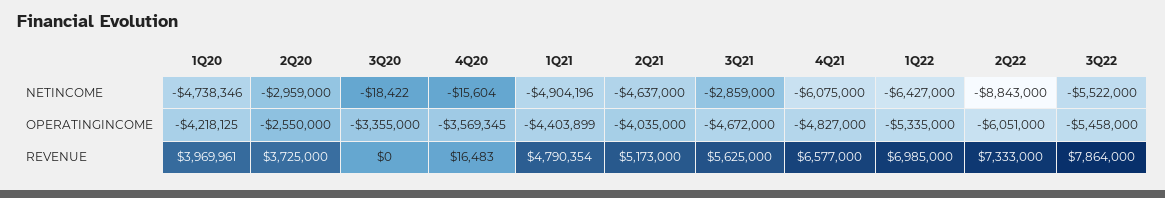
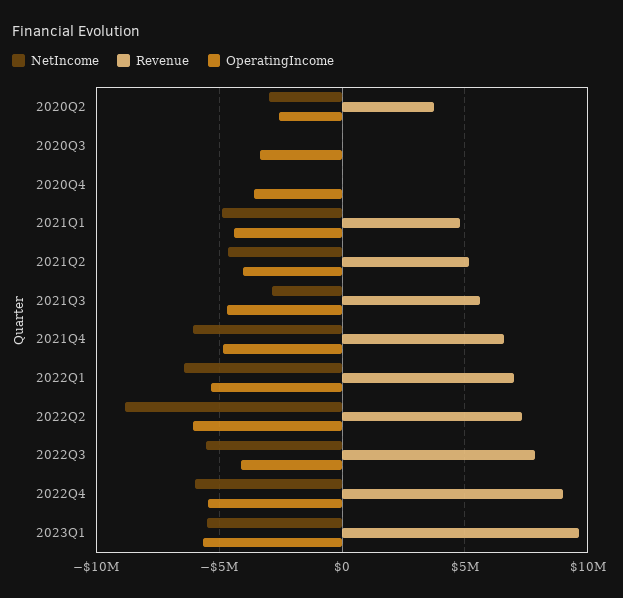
NETINCOME, 1Q20: -4738346 -> none
OPERATINGINCOME, 1Q20: -4218125 -> none
OPERATINGINCOME, 3Q22: -5458000 -> -4000000
REVENUE, 1Q20: 3969961 -> none
NETINCOME, 2022Q4: none -> -6000000
REVENUE, 2022Q4: none -> 9000000
OPERATINGINCOME, 2022Q4: none -> -5500000
NETINCOME, 2023Q1: none -> -5500000
REVENUE, 2023Q1: none -> 9500000
OPERATINGINCOME, 2023Q1: none -> -5500000

